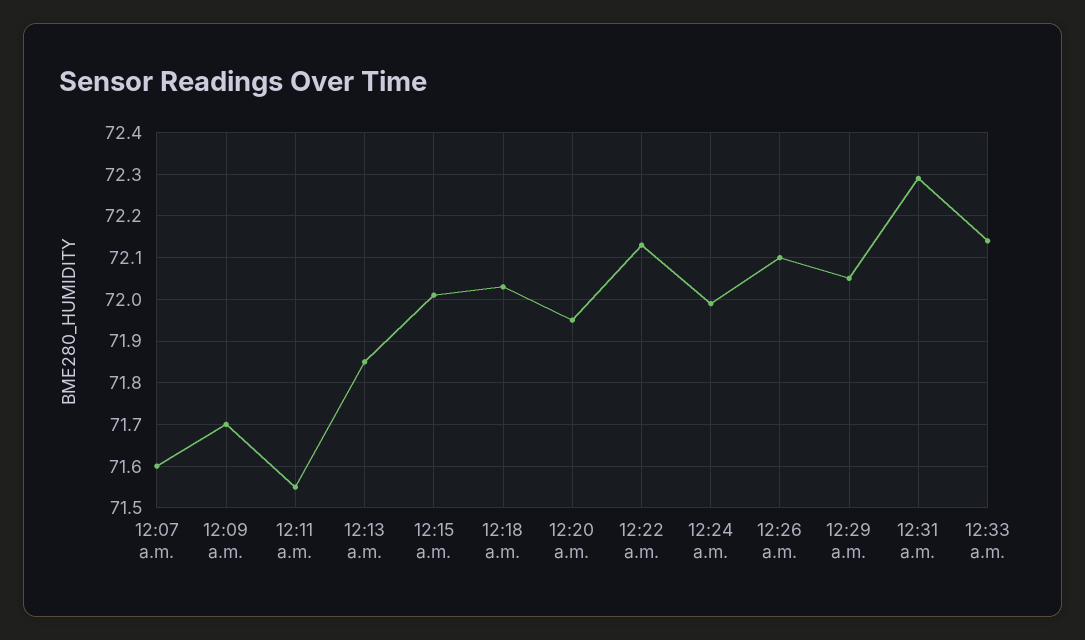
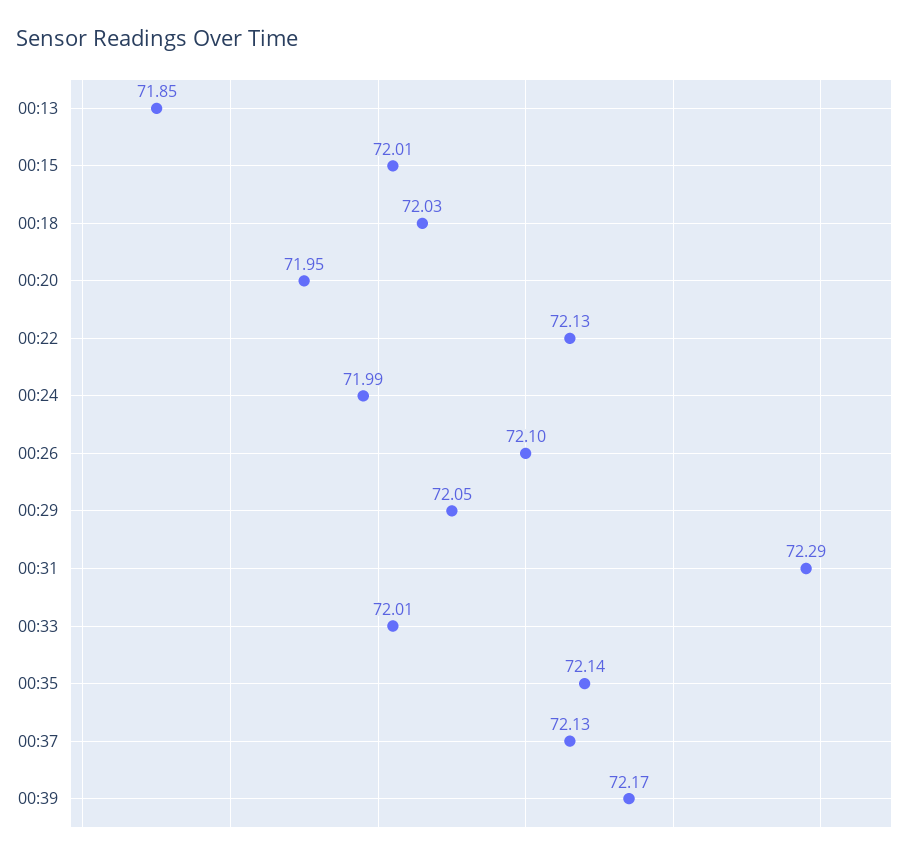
12:07 a.m.: 71.6 -> none
12:09 a.m.: 71.7 -> none
12:11 a.m.: 71.55 -> none
12:33 a.m.: 72.15 -> 72.01
00:35: none -> 72.14
00:37: none -> 72.13
00:39: none -> 72.17

